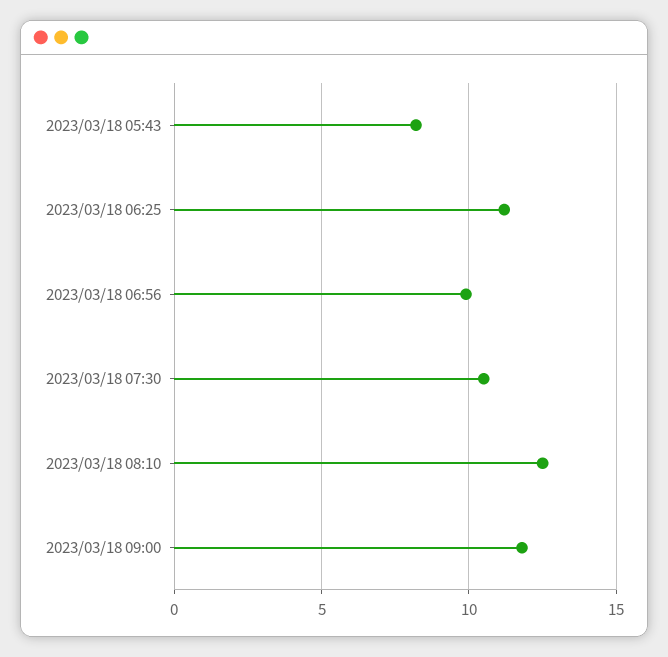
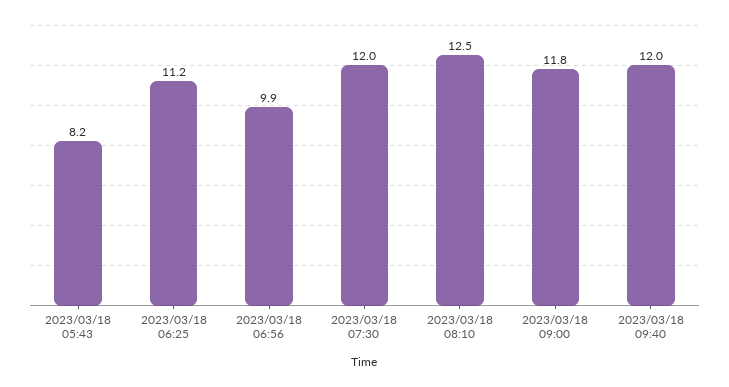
2023/03/18 07:30: 10.5 -> 12
2023/03/18 09:40: none -> 12

